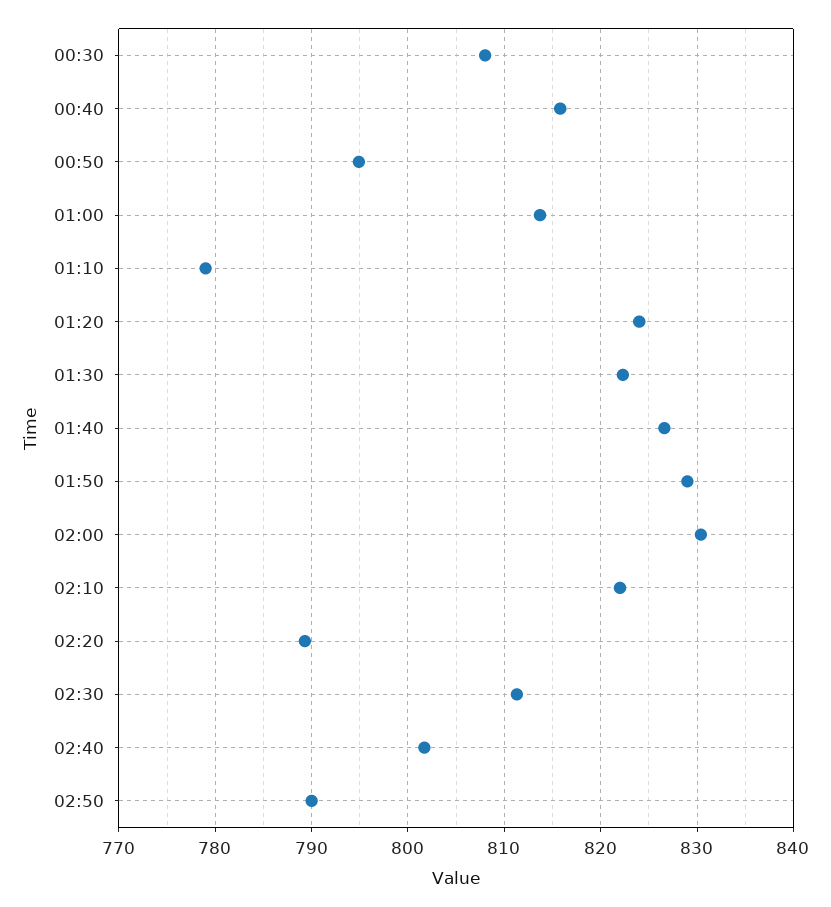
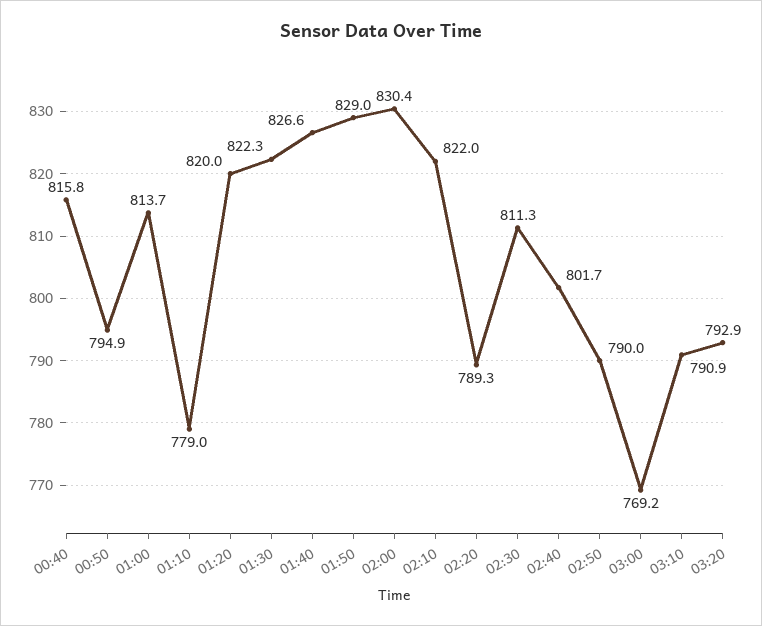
00:30: 808 -> none
01:20: 824 -> 820
03:00: none -> 769.2
03:10: none -> 790.9
03:20: none -> 792.9

